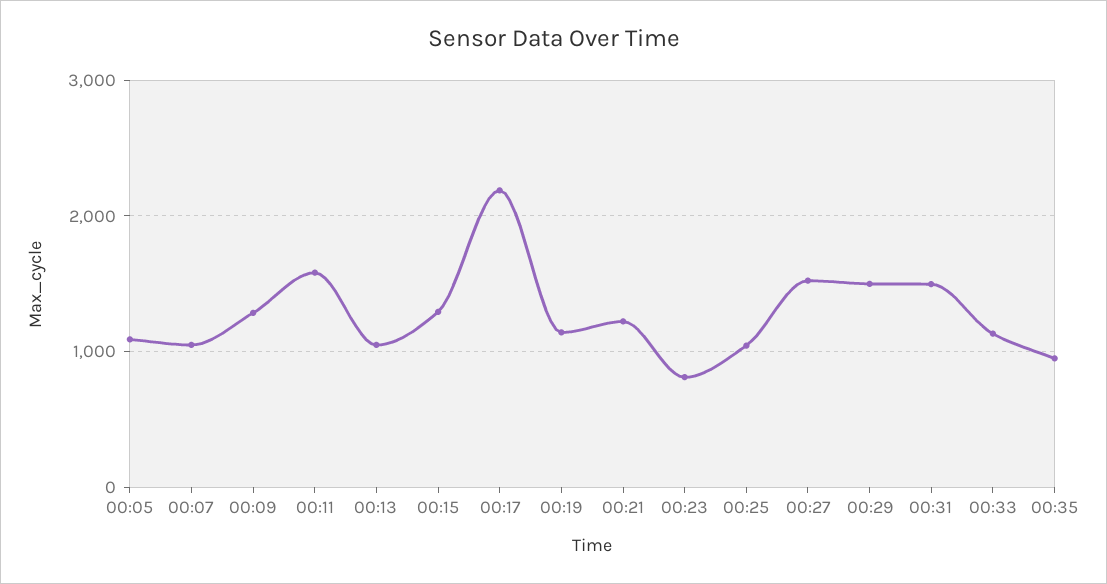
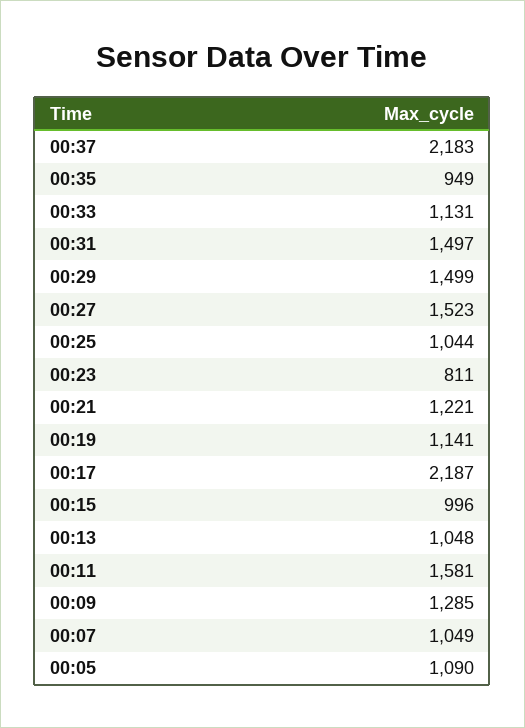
00:15: 1300 -> 996
00:37: none -> 2183

